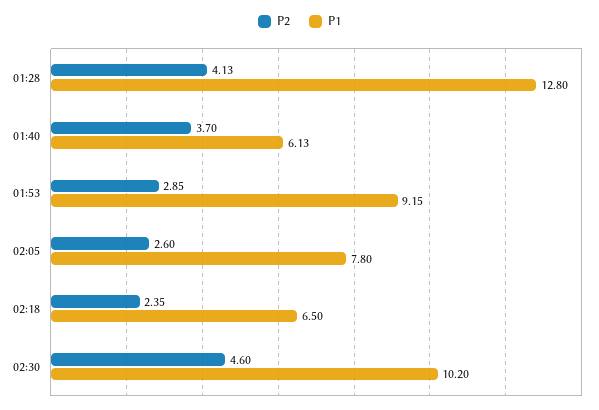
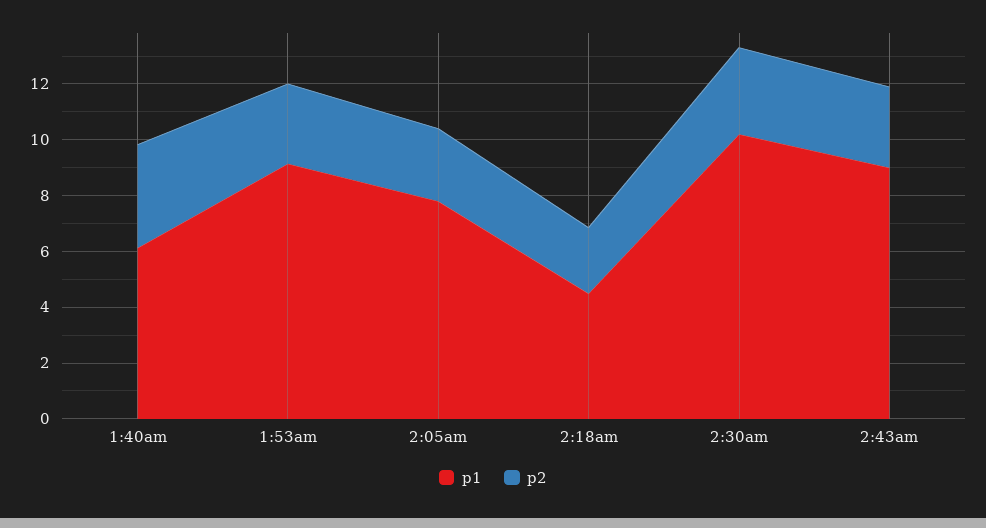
P2, 01:28: 4.13 -> none
P1, 01:28: 12.8 -> none
P1, 02:18: 6.5 -> 4.5
P2, 02:30: 4.6 -> 3
P1, 2:43am: none -> 9
P2, 2:43am: none -> 3

